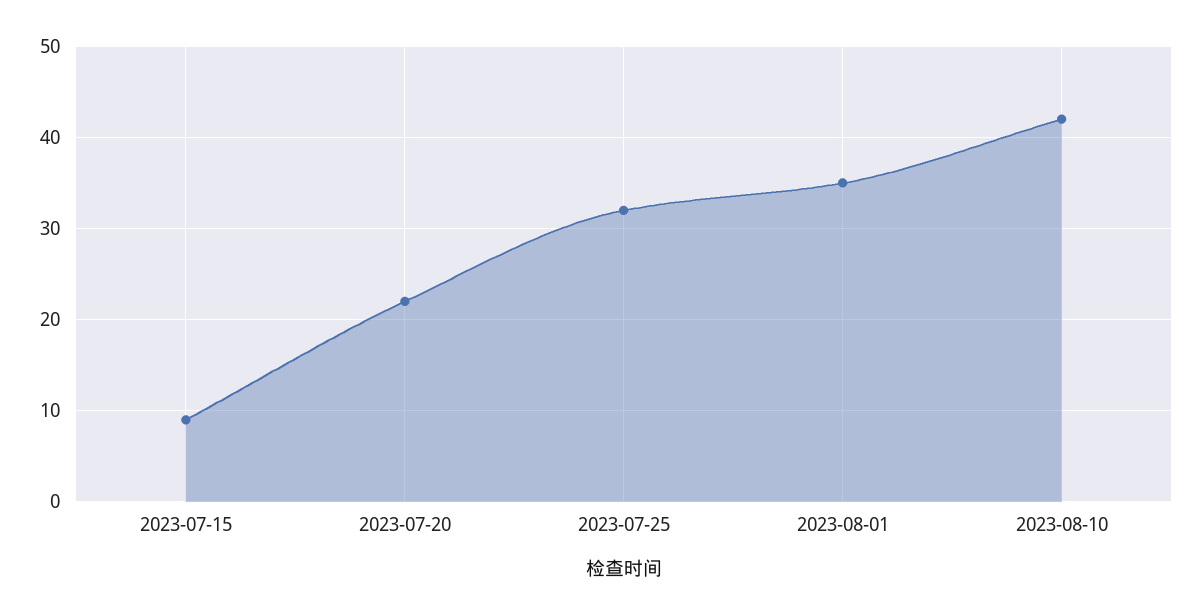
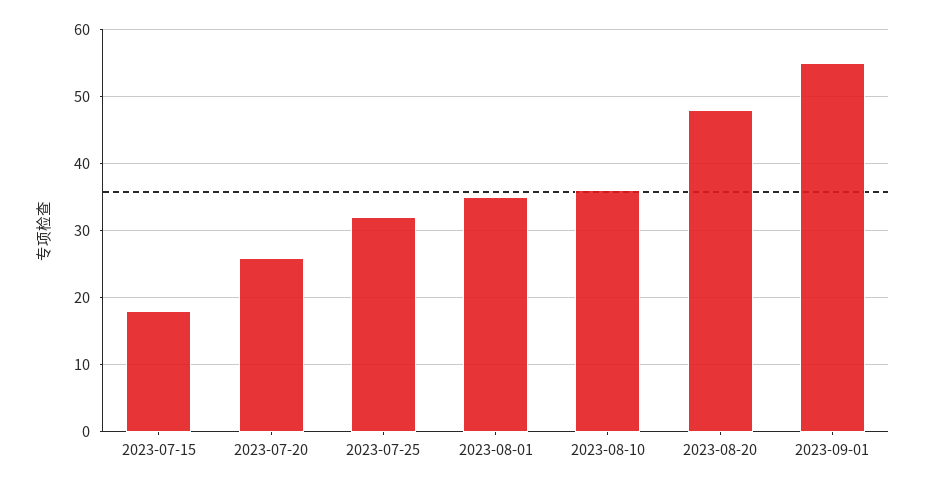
2023-07-15: 9 -> 18
2023-07-20: 22 -> 26
2023-08-10: 42 -> 36
2023-08-20: none -> 48
2023-09-01: none -> 55

